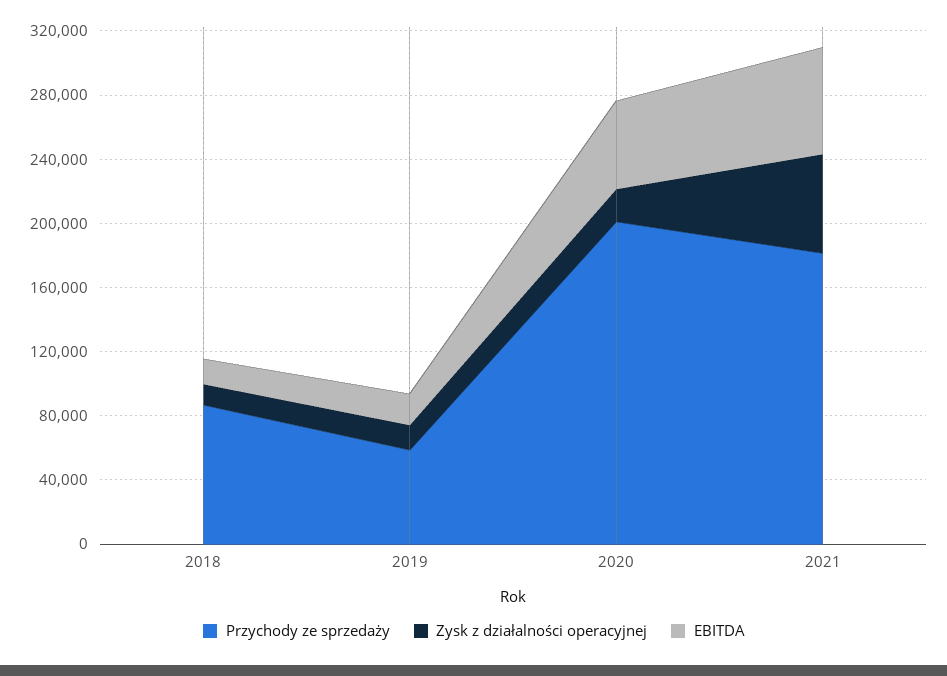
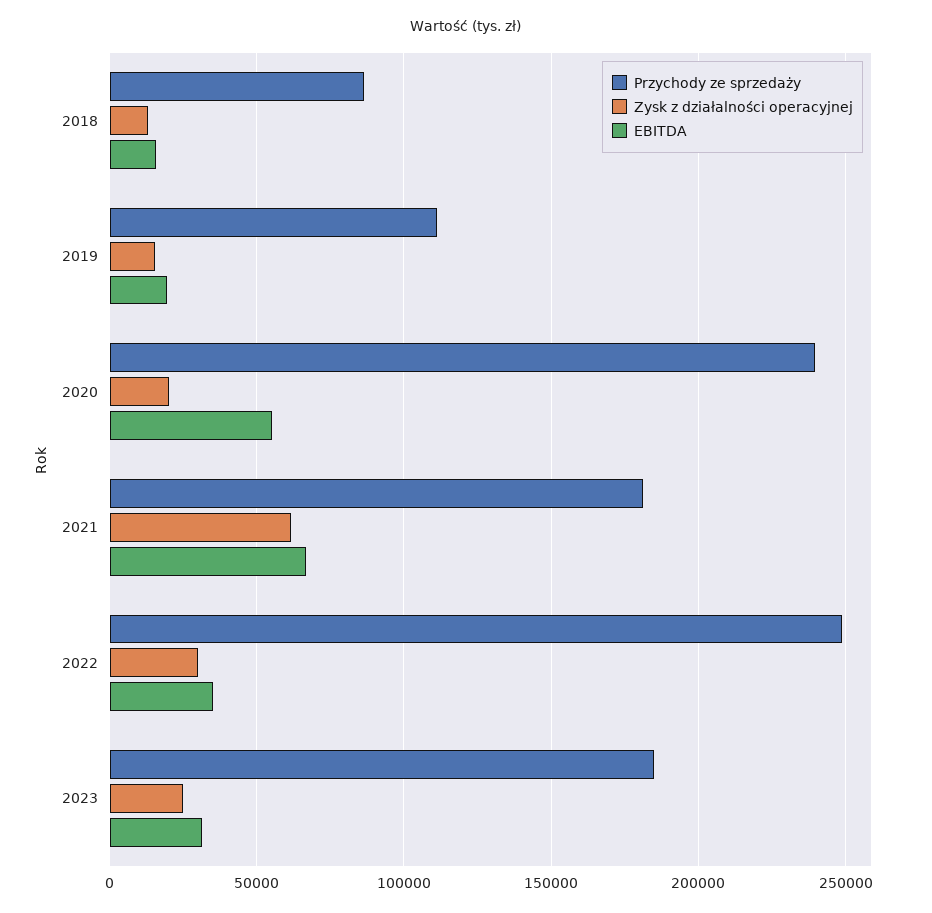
Przychody ze sprzedaży, 2019: 60000 -> 110000
Przychody ze sprzedaży, 2020: 200000 -> 240000
Przychody ze sprzedaży, 2022: none -> 250000
Zysk z działalności operacyjnej, 2022: none -> 30000
EBITDA, 2022: none -> 35000
Przychody ze sprzedaży, 2023: none -> 185000
Zysk z działalności operacyjnej, 2023: none -> 25000
EBITDA, 2023: none -> 30000

